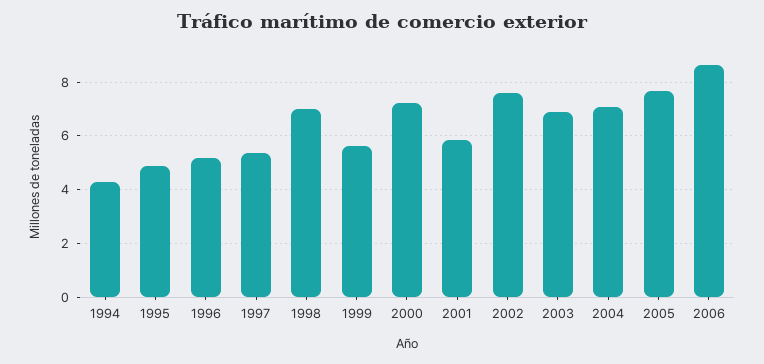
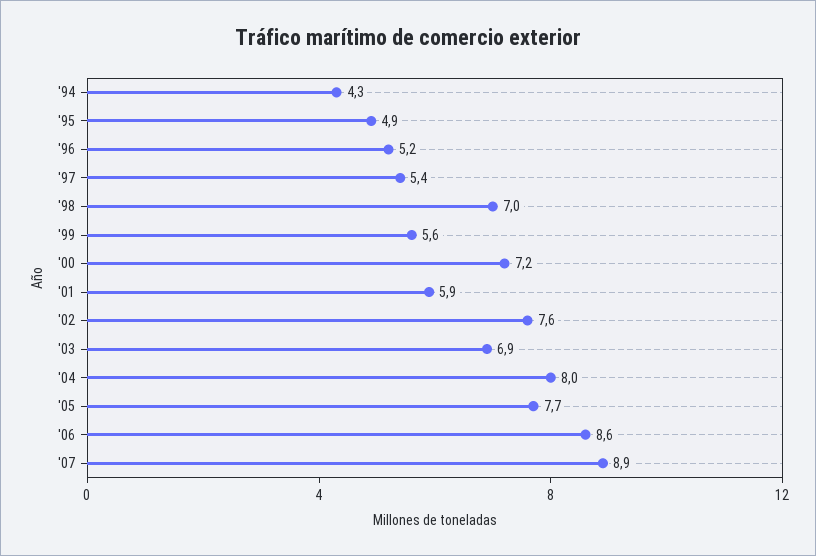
2004: 7 -> 8
'07: none -> 8.9

